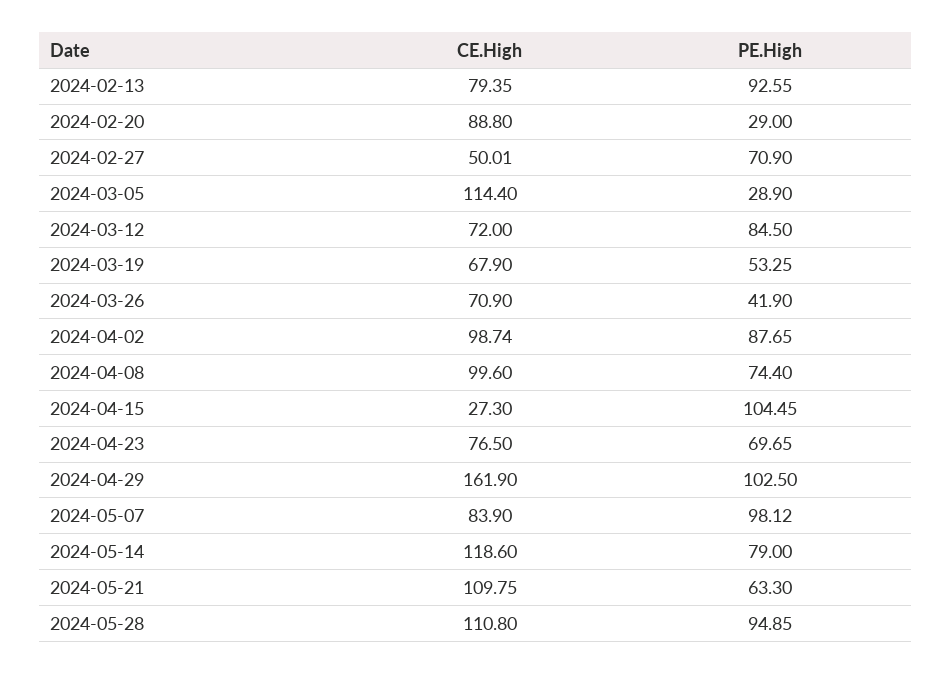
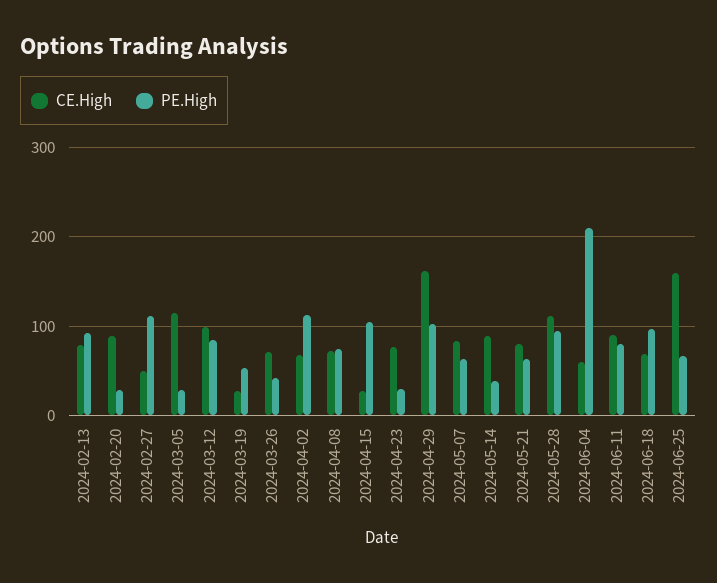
PE.High, 2024-02-27: 70.9 -> 110
CE.High, 2024-03-12: 72 -> 100
CE.High, 2024-03-19: 67.9 -> 30
CE.High, 2024-04-02: 98.74 -> 70
PE.High, 2024-04-02: 87.65 -> 110
CE.High, 2024-04-08: 99.6 -> 70
PE.High, 2024-04-23: 69.65 -> 30
PE.High, 2024-05-07: 98.12 -> 60
CE.High, 2024-05-14: 118.6 -> 90
PE.High, 2024-05-14: 79 -> 40
CE.High, 2024-05-21: 109.75 -> 80
CE.High, 2024-06-04: none -> 60
PE.High, 2024-06-04: none -> 210
CE.High, 2024-06-11: none -> 90
PE.High, 2024-06-11: none -> 80
CE.High, 2024-06-18: none -> 70
PE.High, 2024-06-18: none -> 100
CE.High, 2024-06-25: none -> 160
PE.High, 2024-06-25: none -> 70

